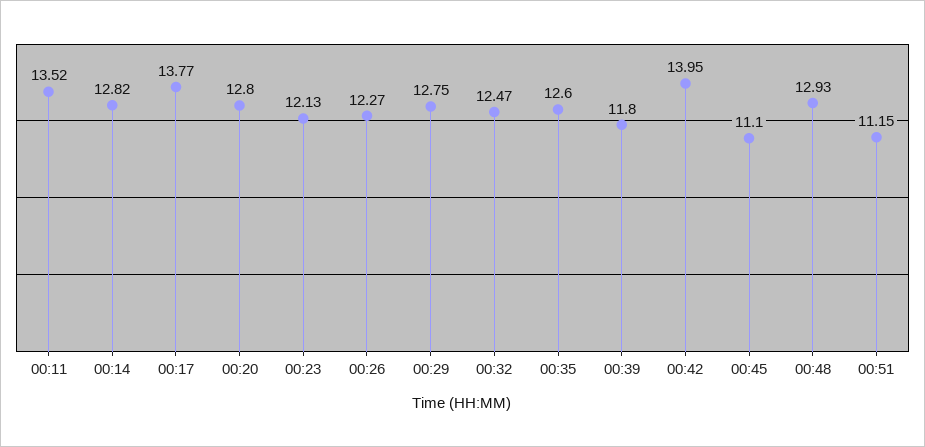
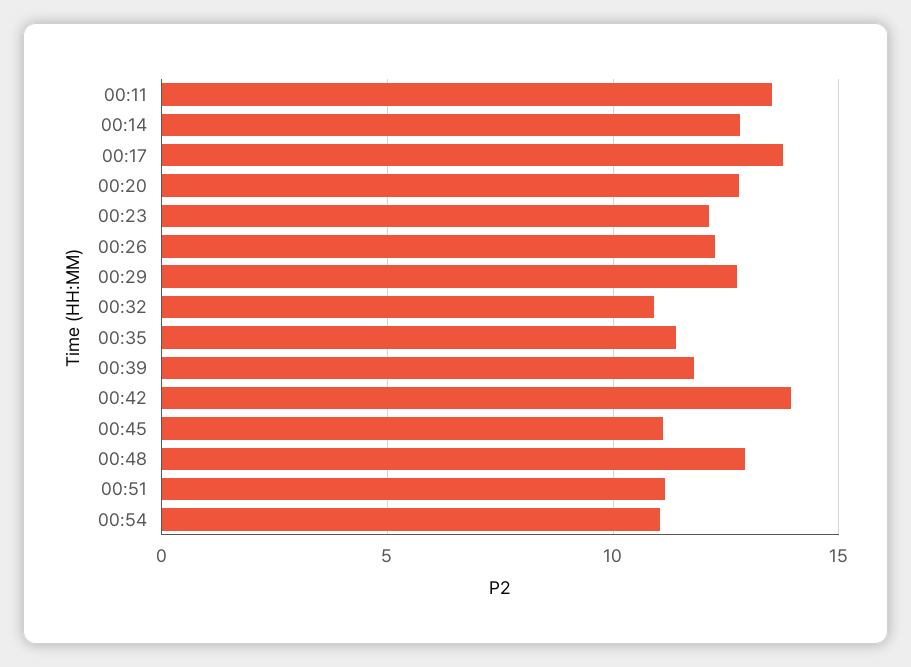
00:32: 12.47 -> 11
00:35: 12.6 -> 11.5
00:54: none -> 11

